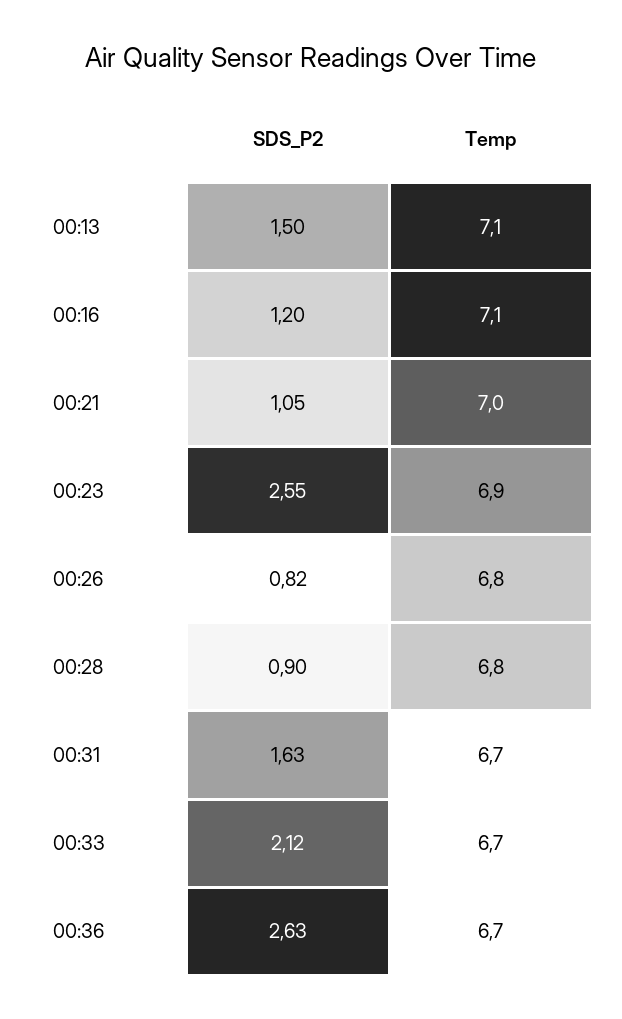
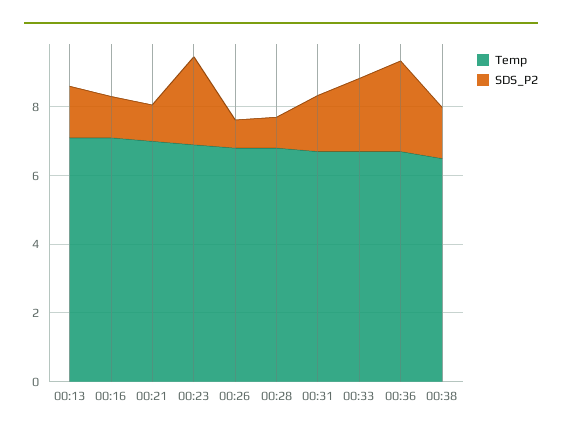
Temp, 00:38: none -> 6.5
SDS_P2, 00:38: none -> 1.5

